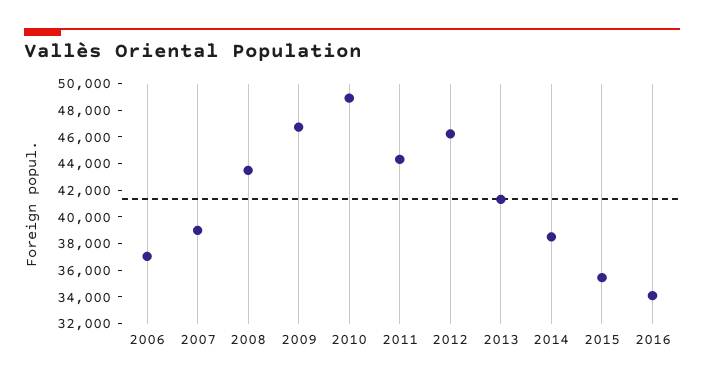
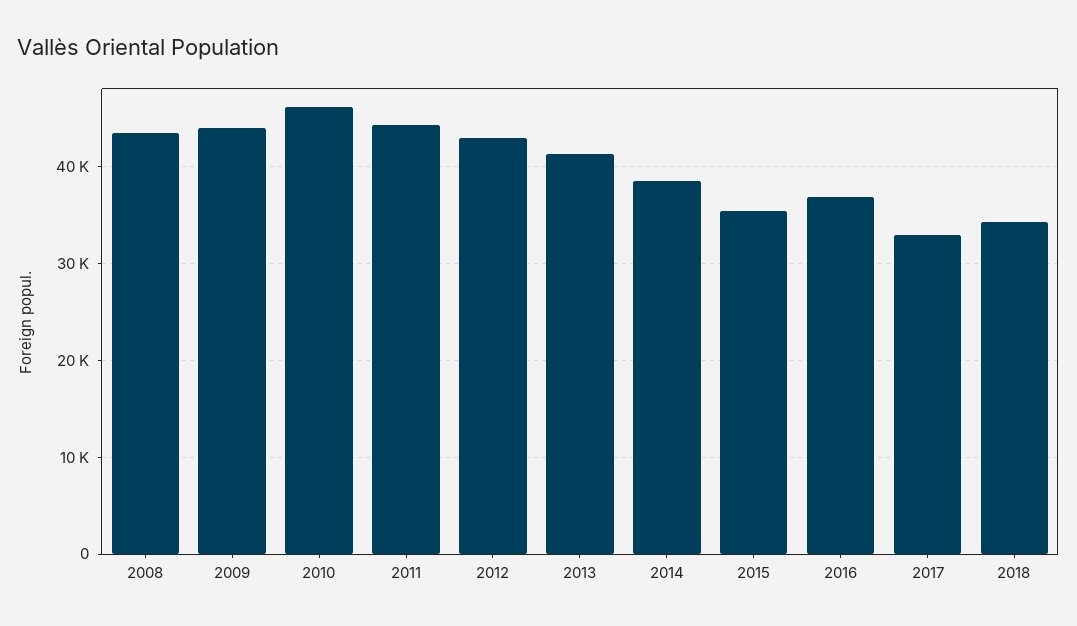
2006: 37000 -> none
2007: 39000 -> none
2009: 47000 -> 44000
2010: 49000 -> 46000
2012: 46000 -> 43000
2016: 34000 -> 37000
2017: none -> 33000
2018: none -> 34000

